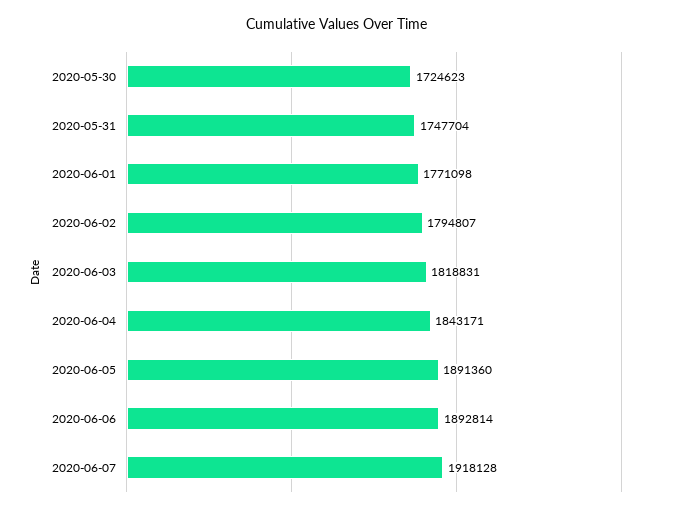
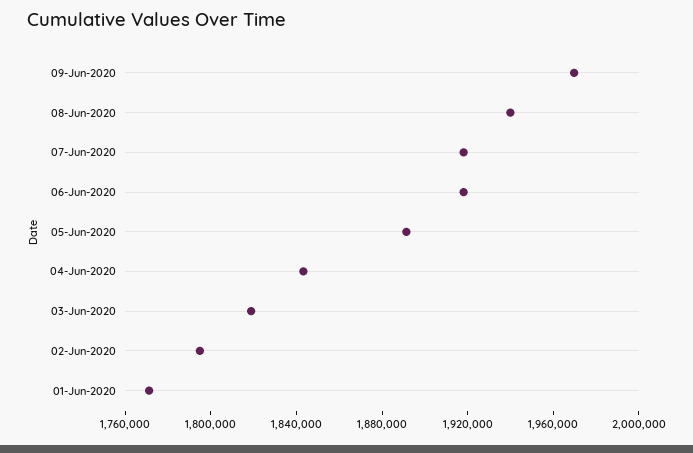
2020-05-30: 1724623 -> none
2020-05-31: 1747704 -> none
2020-06-06: 1892814 -> 1920000
09-Jun-2020: none -> 1970000
08-Jun-2020: none -> 1940000

